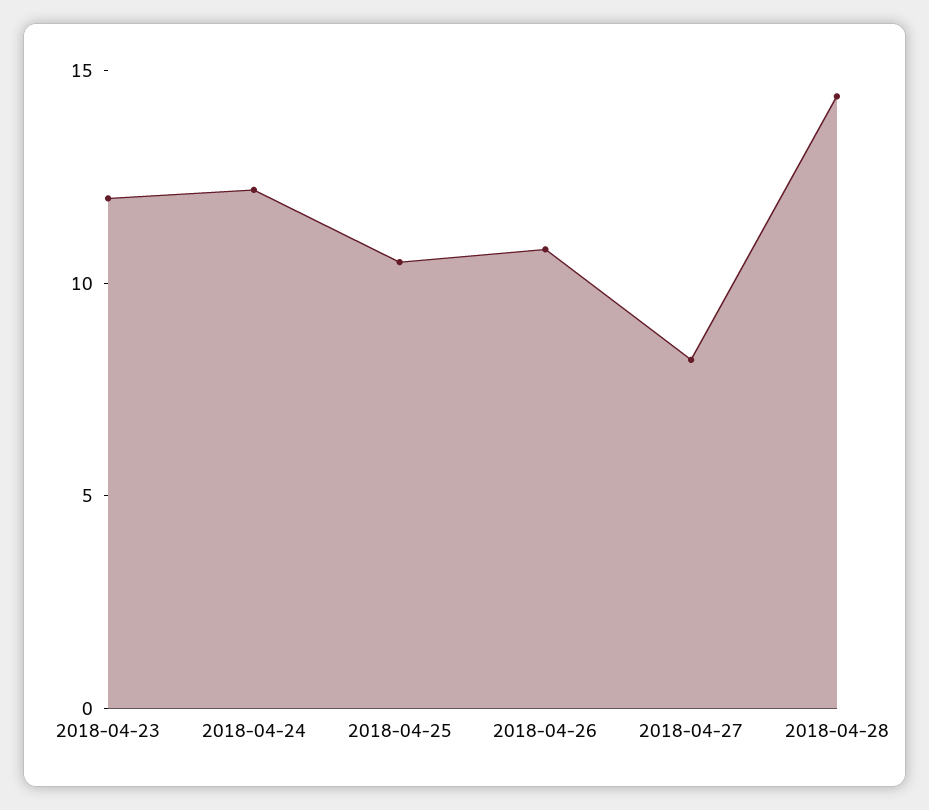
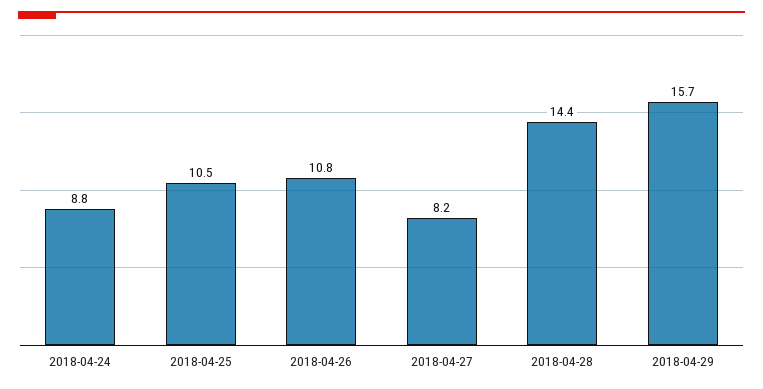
2018-04-23: 12 -> none
2018-04-24: 12 -> 8.8
2018-04-29: none -> 15.7

